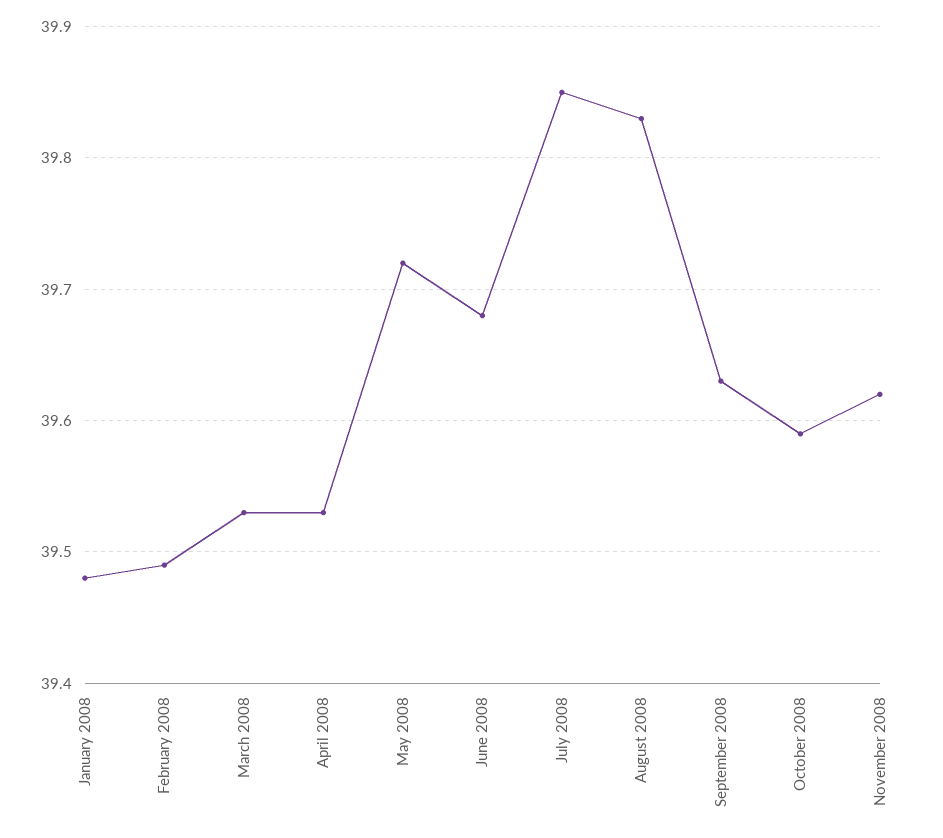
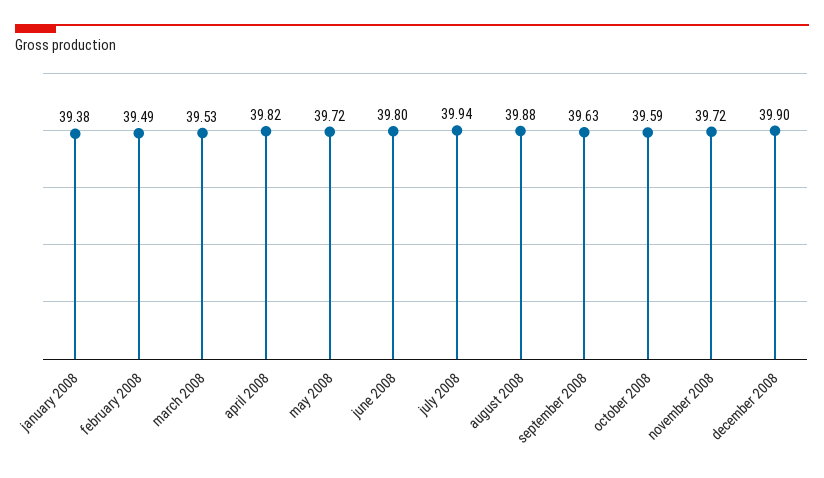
January 2008: 39.48 -> 39.38
April 2008: 39.53 -> 39.82
June 2008: 39.68 -> 39.8
July 2008: 39.85 -> 39.94
August 2008: 39.83 -> 39.88
November 2008: 39.62 -> 39.72
december 2008: none -> 39.9

